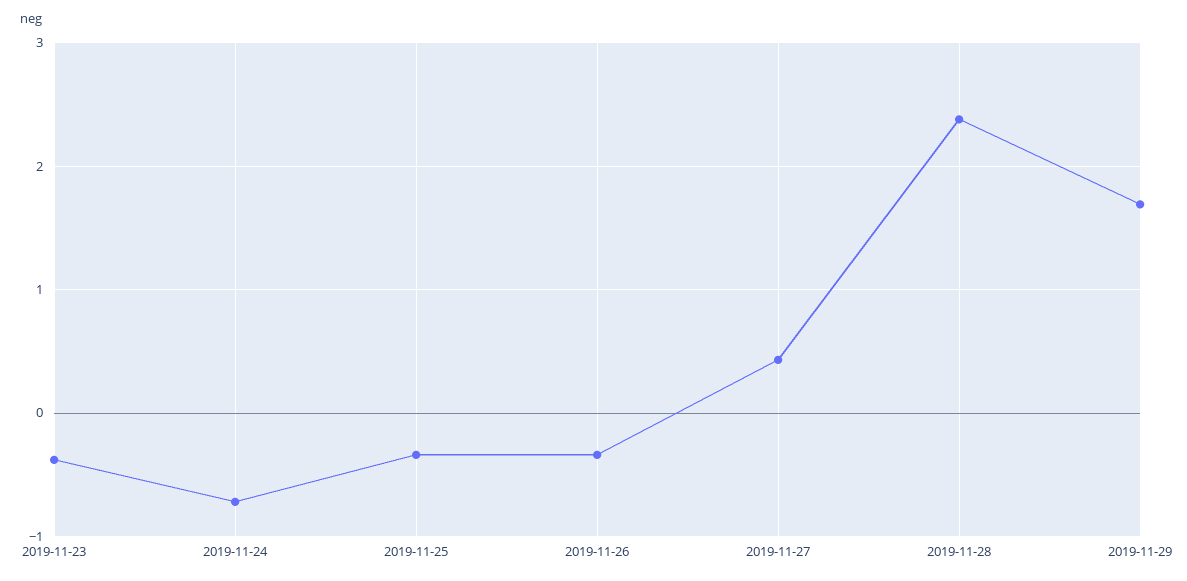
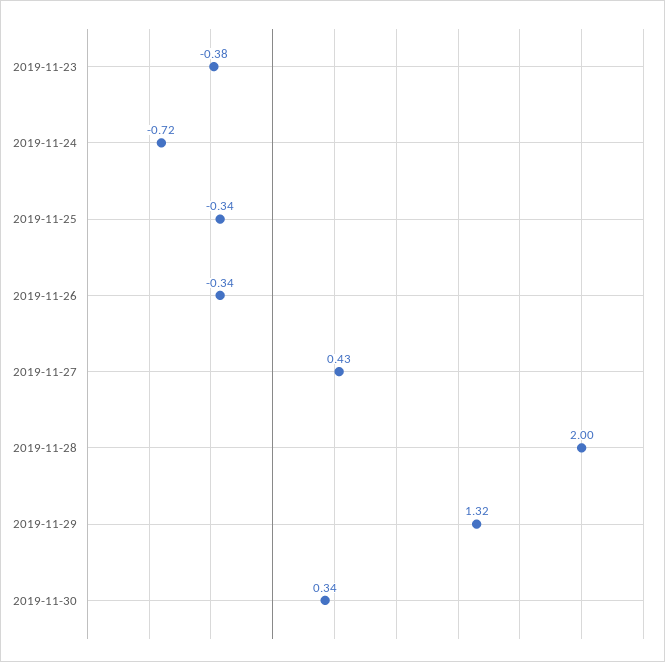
2019-11-28: 2.4 -> 2
2019-11-29: 1.7 -> 1.32
2019-11-30: none -> 0.34

